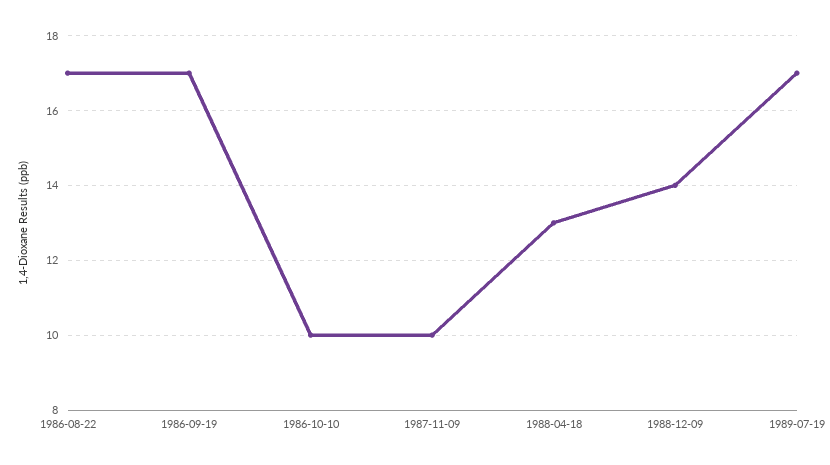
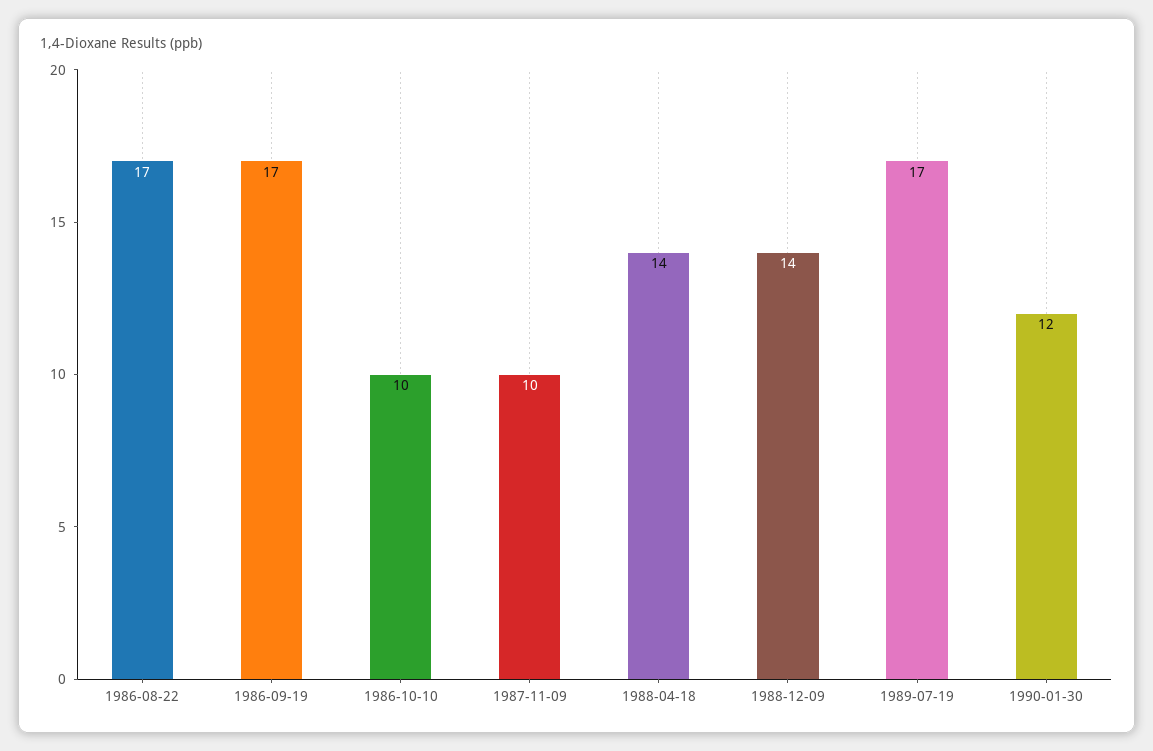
1988-04-18: 13 -> 14
1990-01-30: none -> 12

